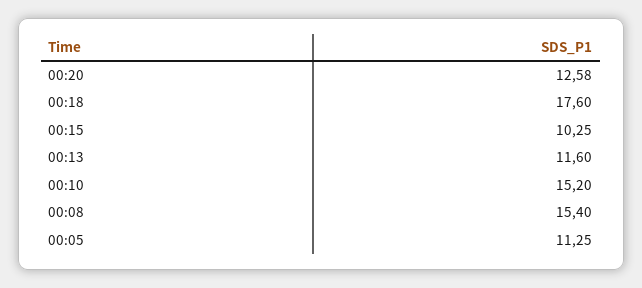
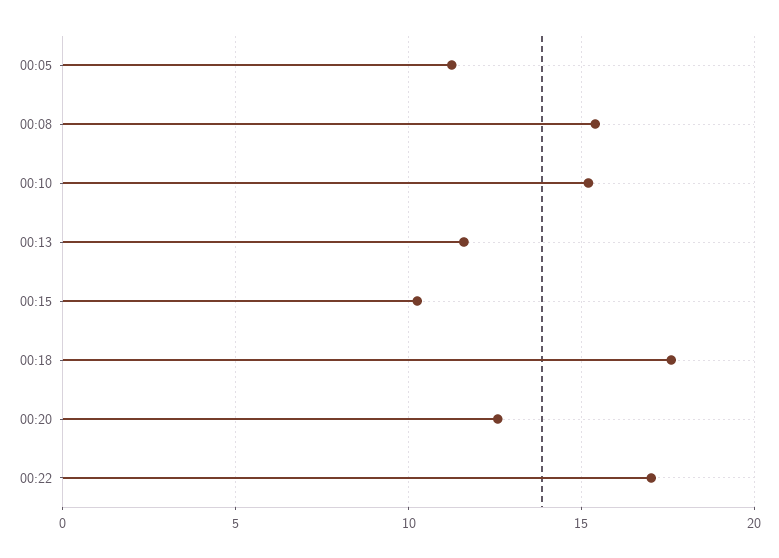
00:22: none -> 17

